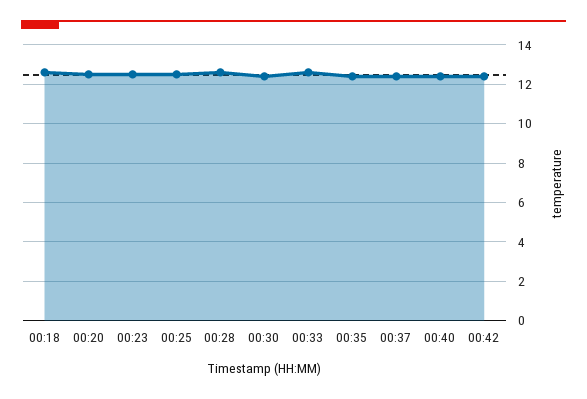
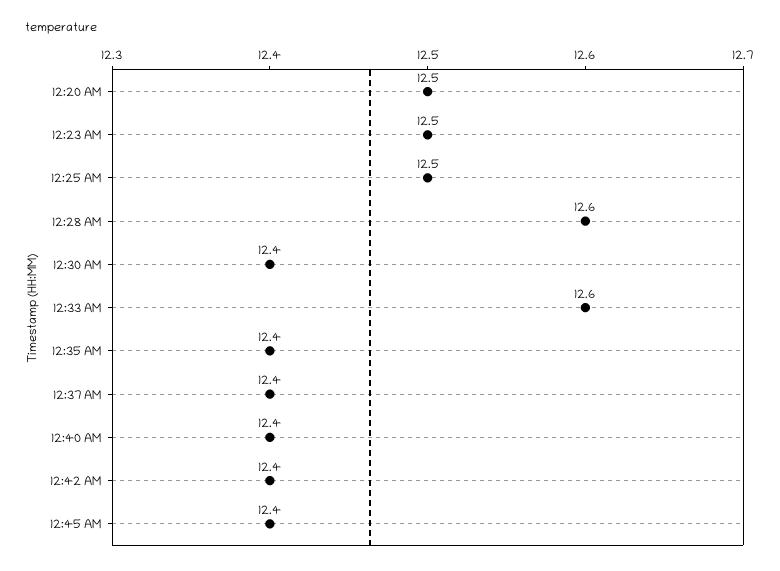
00:18: 12.5 -> none
12:45 AM: none -> 12.4

